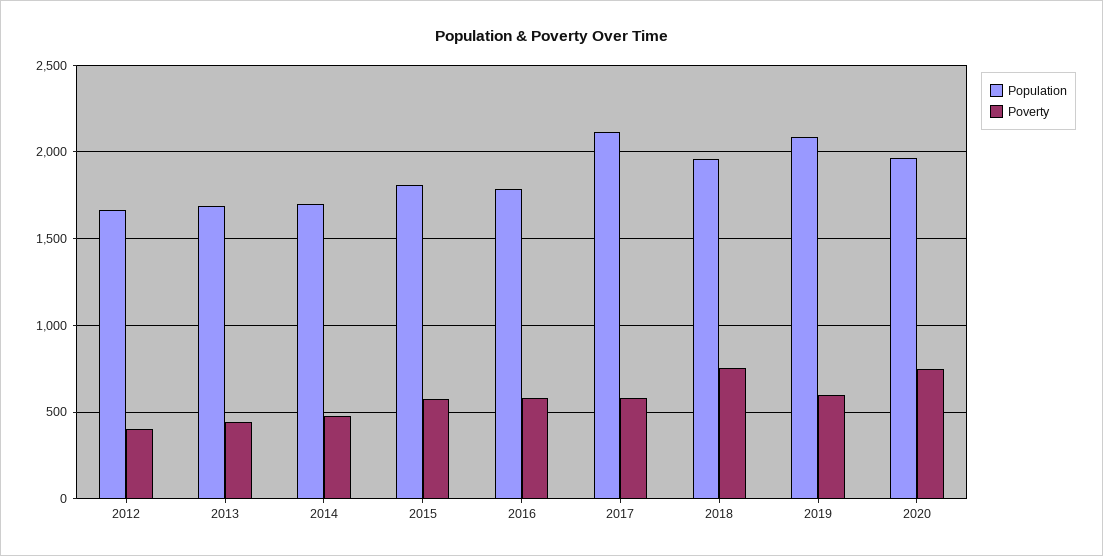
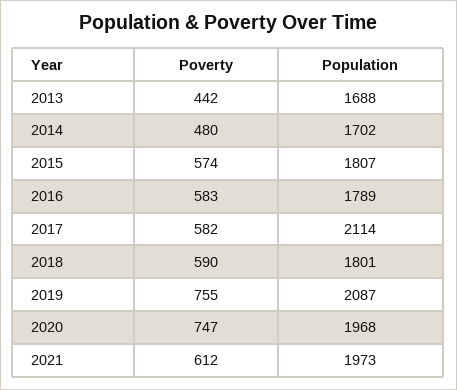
Population, 2012: 1650 -> none
Poverty, 2012: 400 -> none
Population, 2018: 1950 -> 1801
Poverty, 2018: 750 -> 590
Poverty, 2019: 600 -> 755
Poverty, 2021: none -> 612
Population, 2021: none -> 1973

